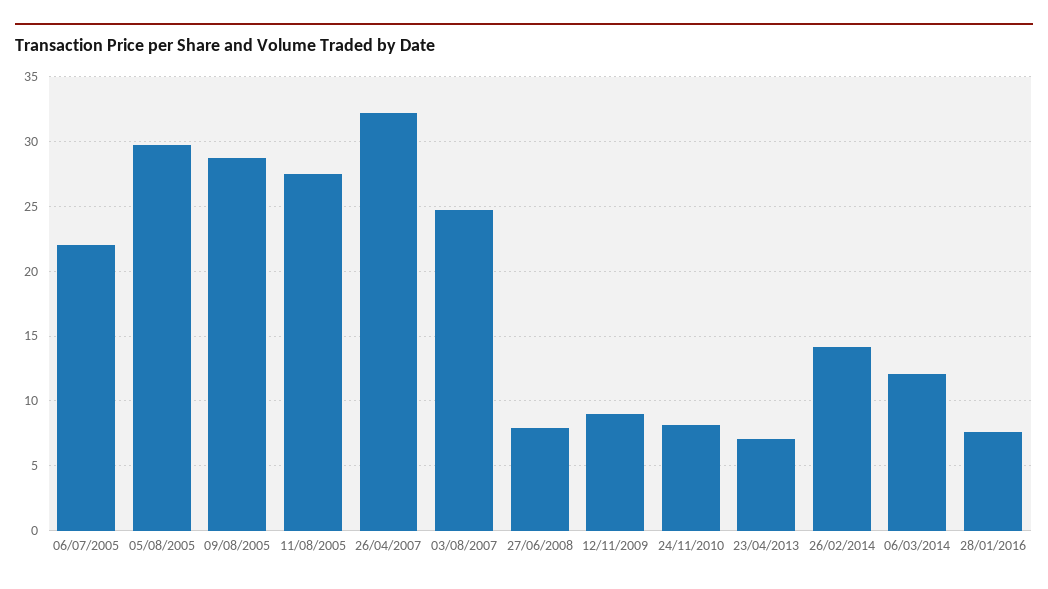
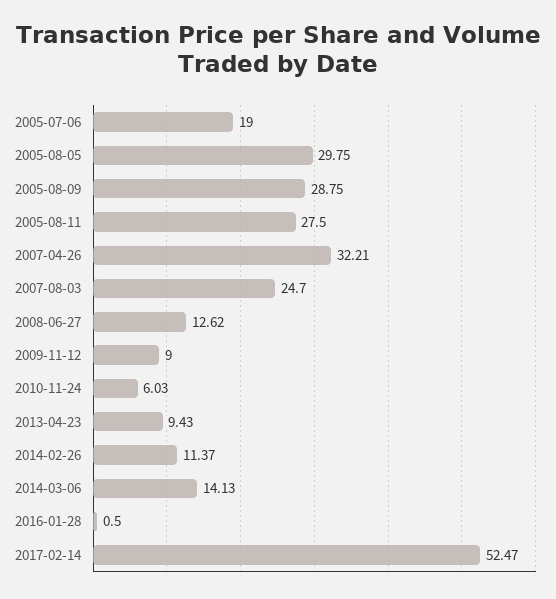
06/07/2005: 22 -> 19
27/06/2008: 8 -> 12.62
24/11/2010: 8 -> 6.03
23/04/2013: 7 -> 9.43
26/02/2014: 14 -> 11.37
06/03/2014: 12 -> 14.13
28/01/2016: 7.5 -> 0.5
2017-02-14: none -> 52.47

